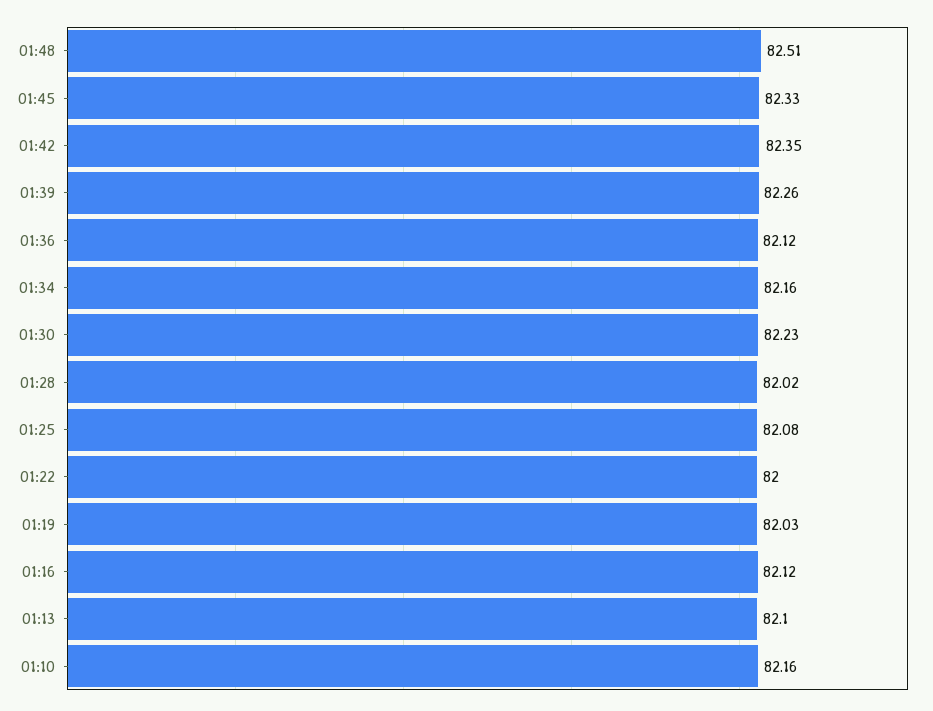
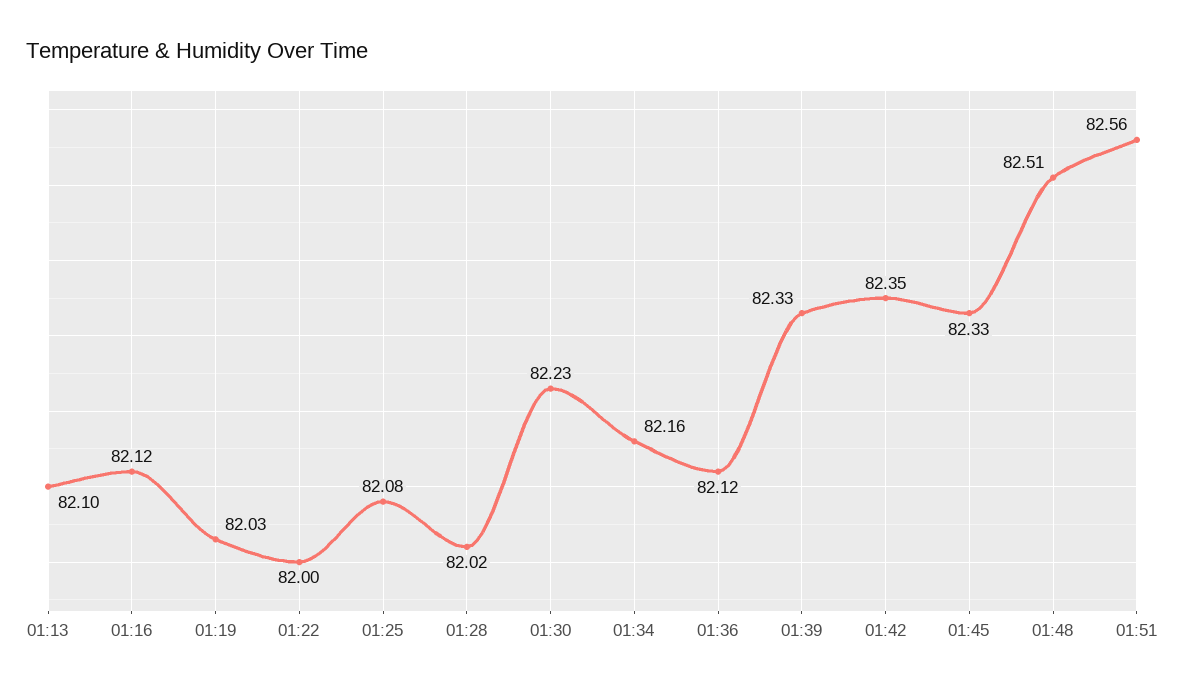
01:39: 82.26 -> 82.33
01:10: 82.16 -> none
01:51: none -> 82.56

